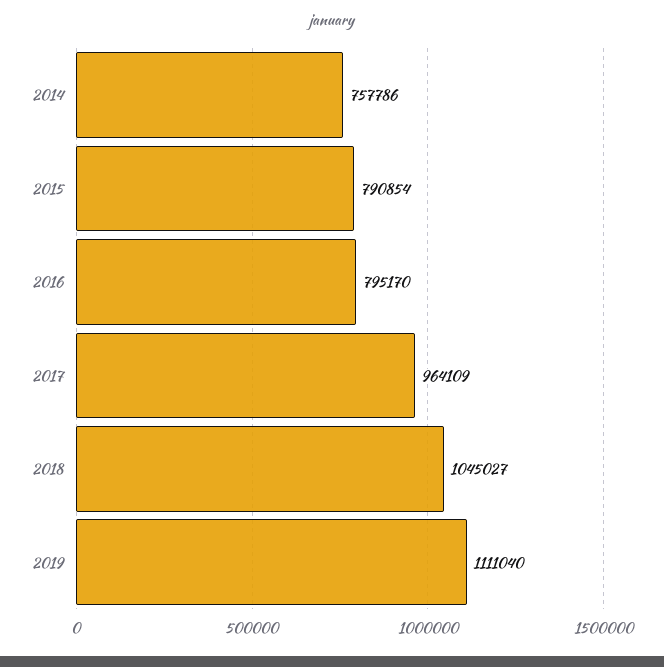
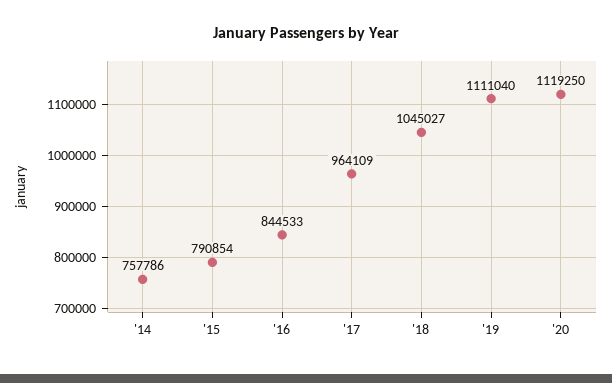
2016: 795170 -> 844533
'20: none -> 1119250

